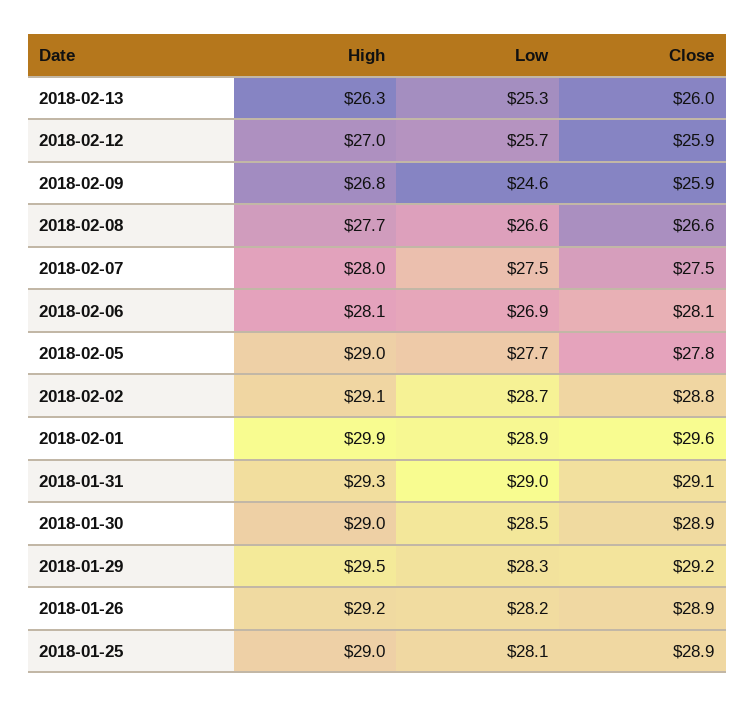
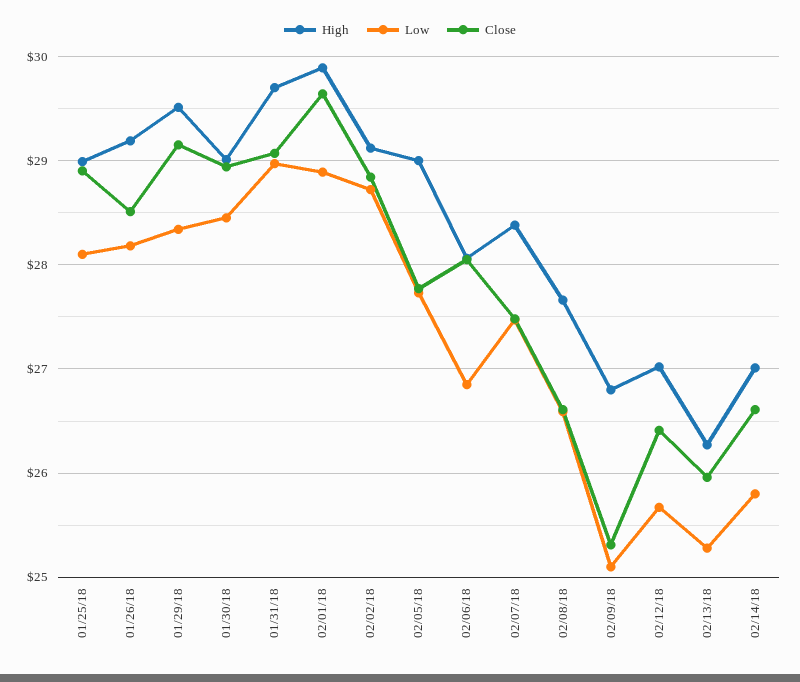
Close, 2018-02-12: 25.9 -> 26.4
Low, 2018-02-09: 24.6 -> 25.1
Close, 2018-02-09: 25.9 -> 25.3
High, 2018-02-07: 28 -> 28.4
High, 2018-01-31: 29.3 -> 29.7
Close, 2018-01-26: 28.9 -> 28.5
High, 02/14/18: none -> 27
Low, 02/14/18: none -> 25.8
Close, 02/14/18: none -> 26.6

